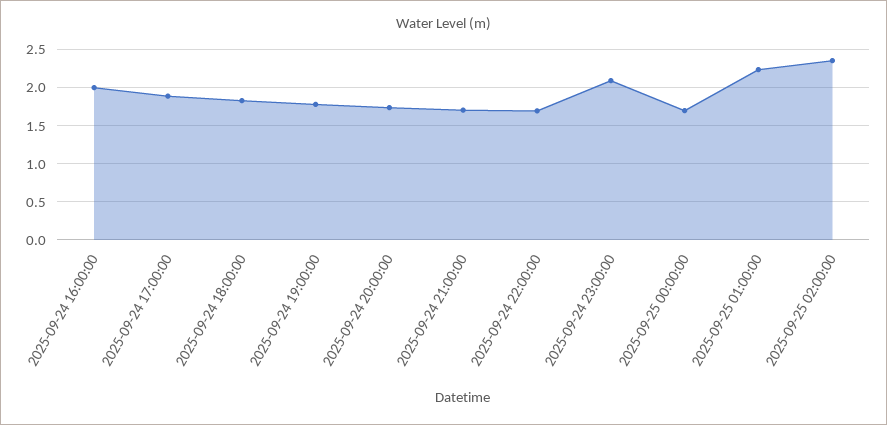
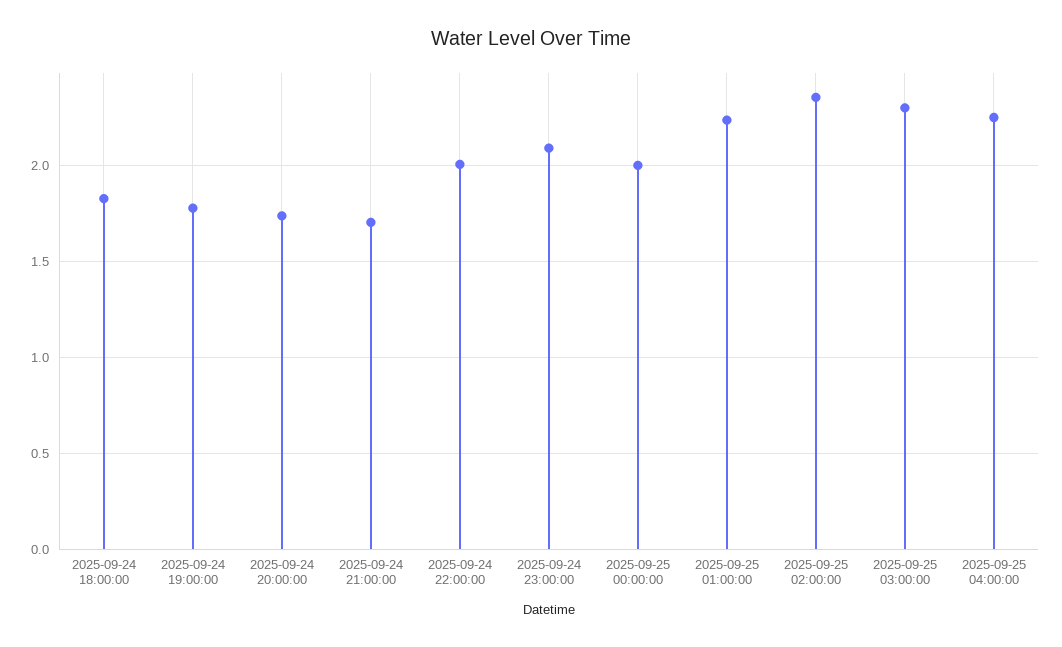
2025-09-24 16:00:00: 2 -> none
2025-09-24 17:00:00: 1.9 -> none
2025-09-24 22:00:00: 1.7 -> 2
2025-09-25 00:00:00: 1.7 -> 2
2025-09-25 03:00:00: none -> 2.3
2025-09-25 04:00:00: none -> 2.25

